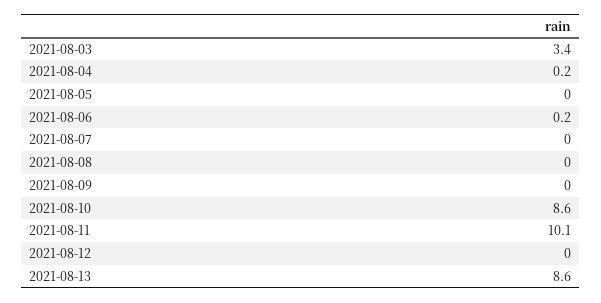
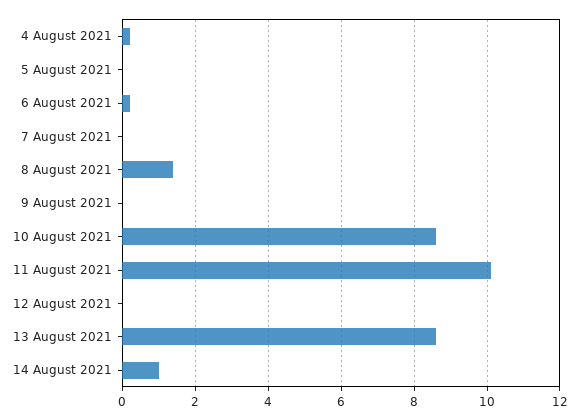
2021-08-03: 3.4 -> none
2021-08-08: 0 -> 1.5
14 August 2021: none -> 1

